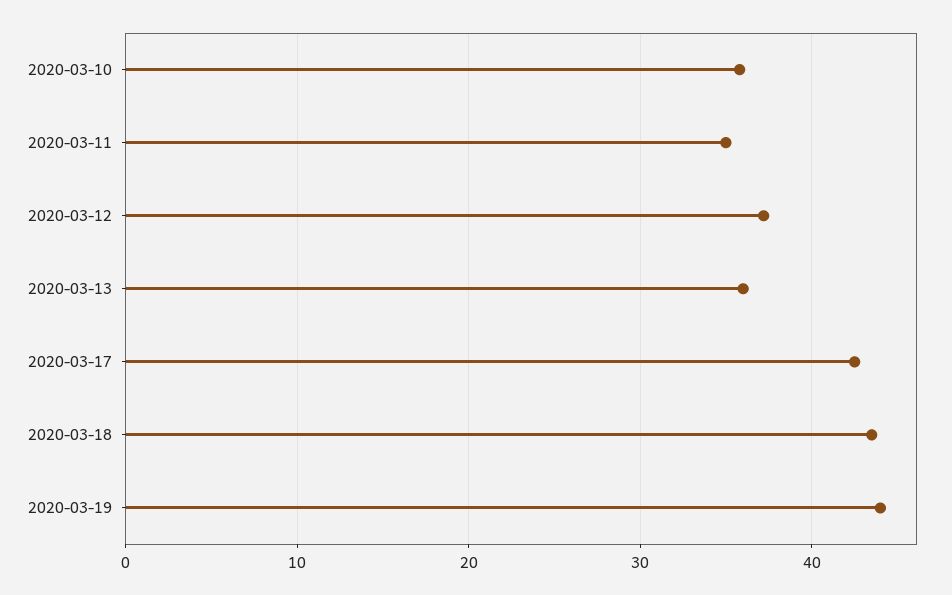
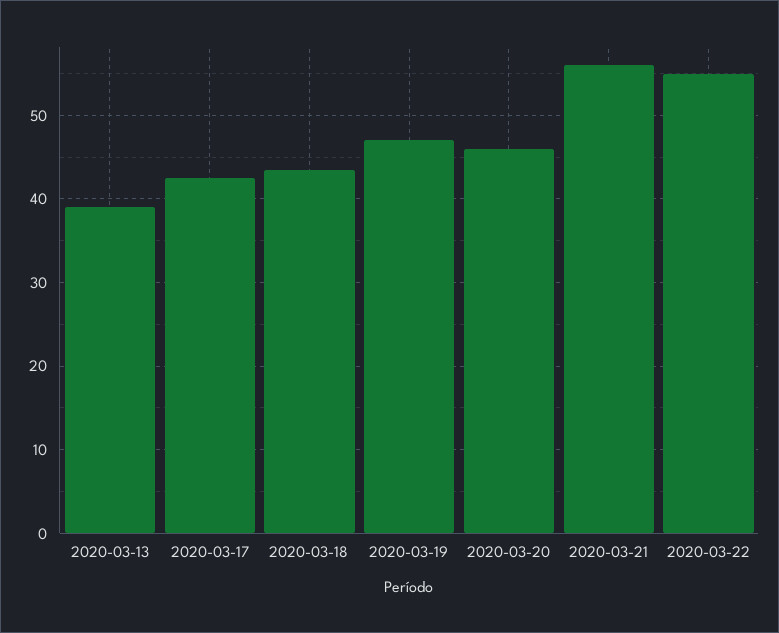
2020-03-10: 36 -> none
2020-03-11: 35 -> none
2020-03-12: 37 -> none
2020-03-13: 36 -> 39
2020-03-19: 44 -> 47
2020-03-20: none -> 46
2020-03-21: none -> 56
2020-03-22: none -> 55

